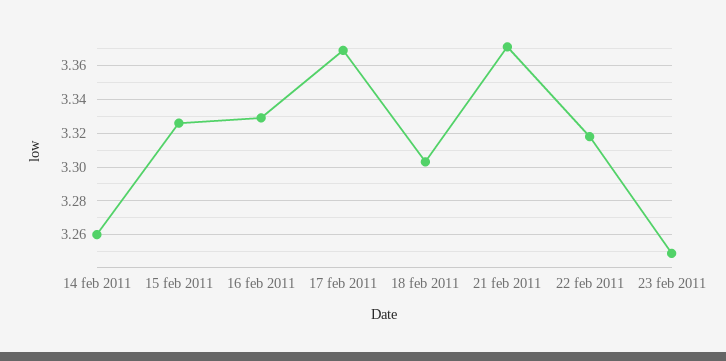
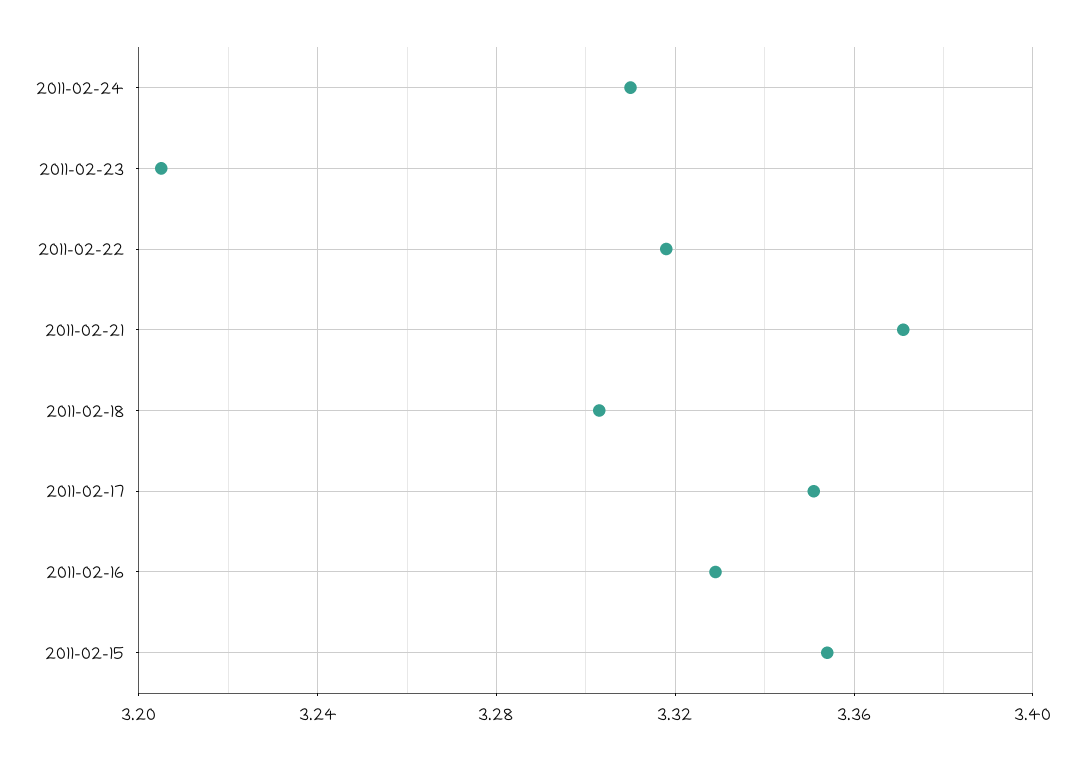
14 feb 2011: 3.26 -> none
15 feb 2011: 3.325 -> 3.355
17 feb 2011: 3.37 -> 3.35
23 feb 2011: 3.25 -> 3.205
2011-02-24: none -> 3.31

